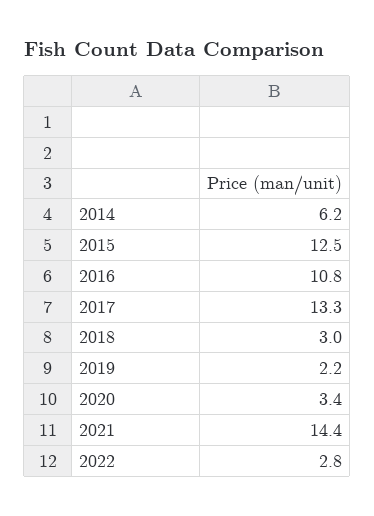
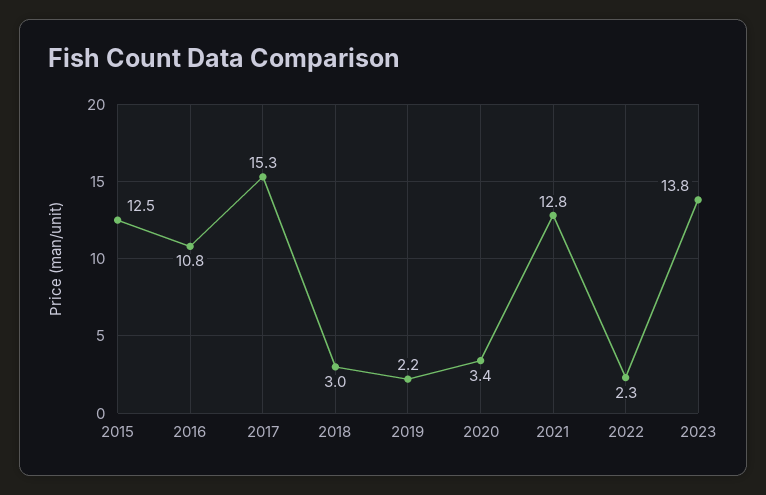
2014: 6.2 -> none
2017: 13.3 -> 15.3
2021: 14.4 -> 12.8
2022: 2.8 -> 2.3
2023: none -> 13.8

